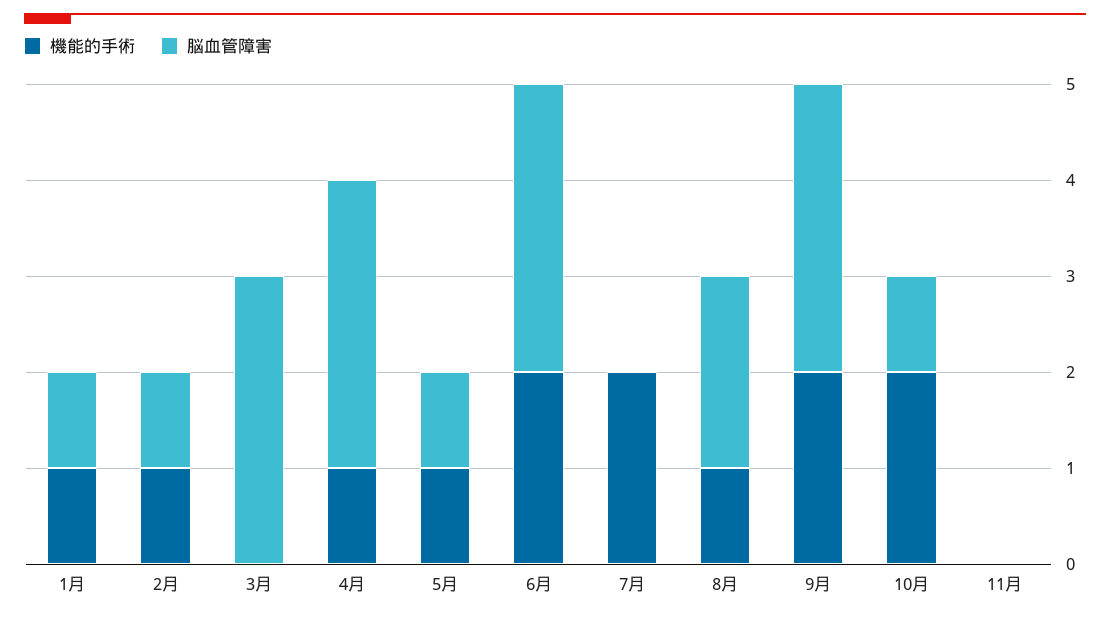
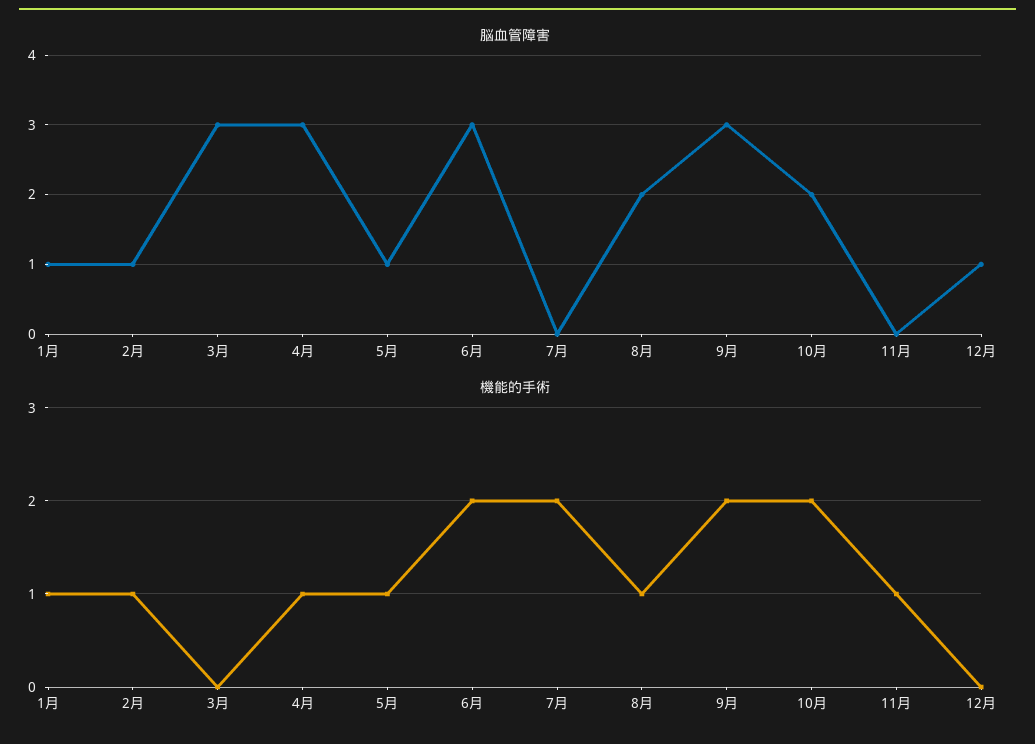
脳血管障害, 10月: 1 -> 2
機能的手術, 11月: 0 -> 1
脳血管障害, 12月: none -> 1
機能的手術, 12月: none -> 0

